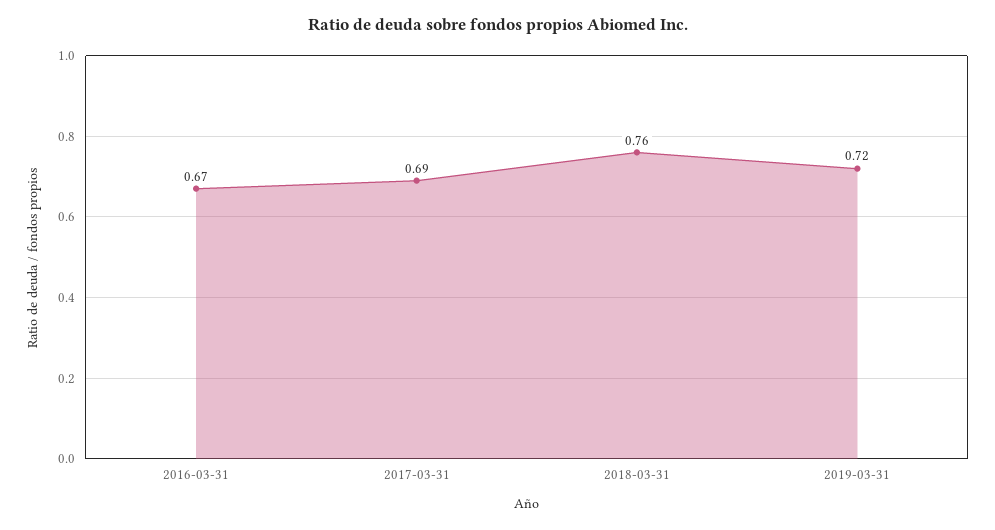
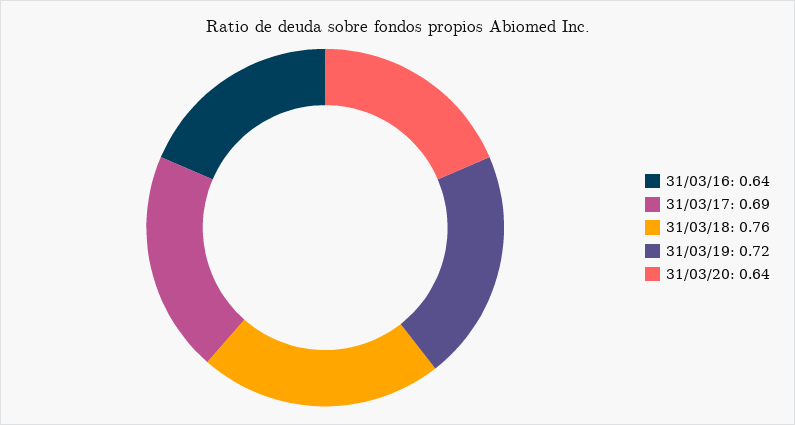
2016-03-31: 0.67 -> 0.64
31/03/20: none -> 0.64

